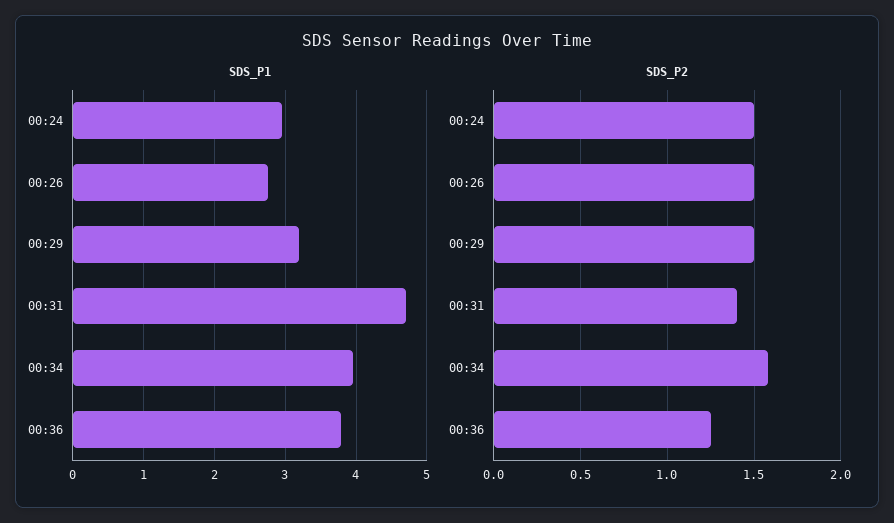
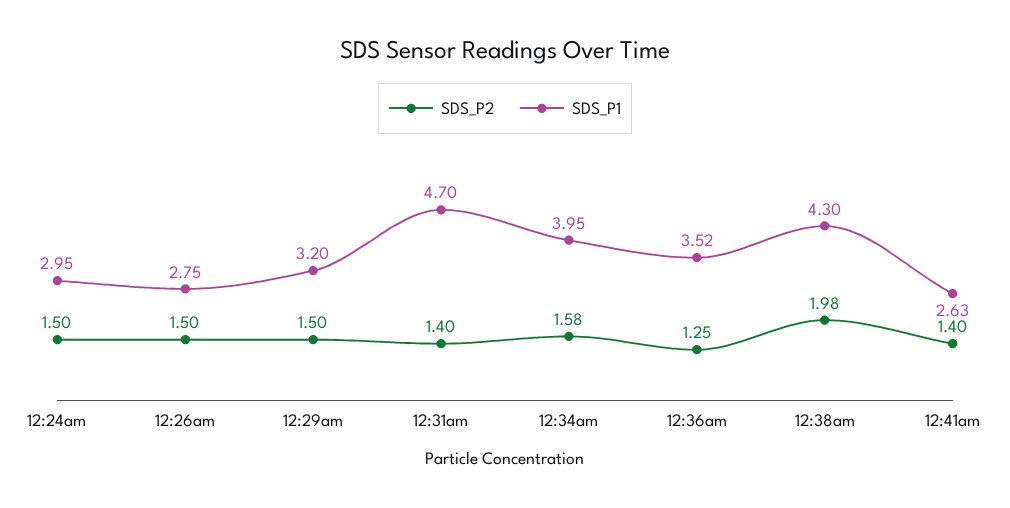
SDS_P1, 00:36: 3.8 -> 3.52
SDS_P2, 12:38am: none -> 1.98
SDS_P1, 12:38am: none -> 4.3
SDS_P2, 12:41am: none -> 1.4
SDS_P1, 12:41am: none -> 2.63

